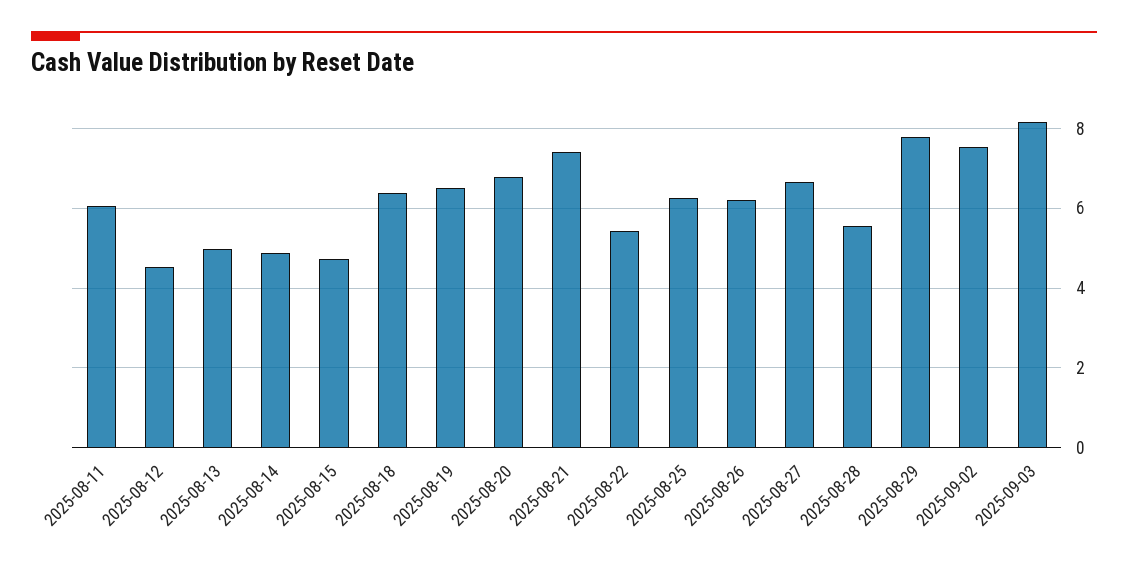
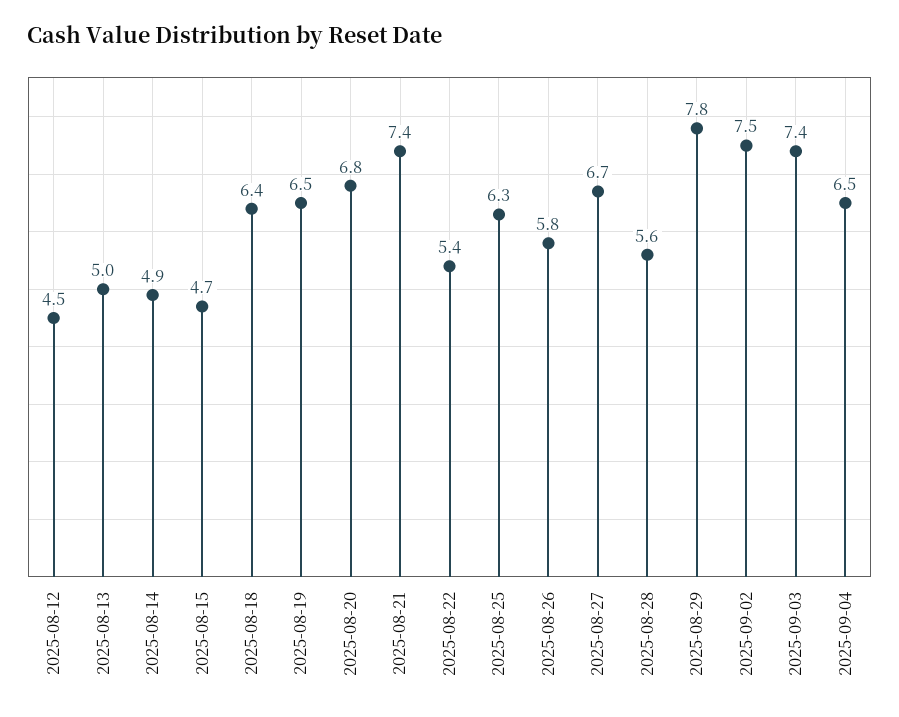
2025-08-11: 6 -> none
2025-08-26: 6.2 -> 5.8
2025-09-03: 8.2 -> 7.4
2025-09-04: none -> 6.5

